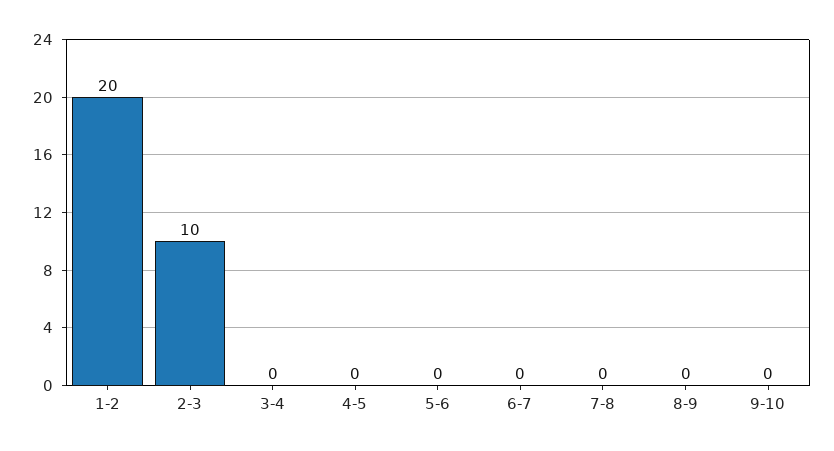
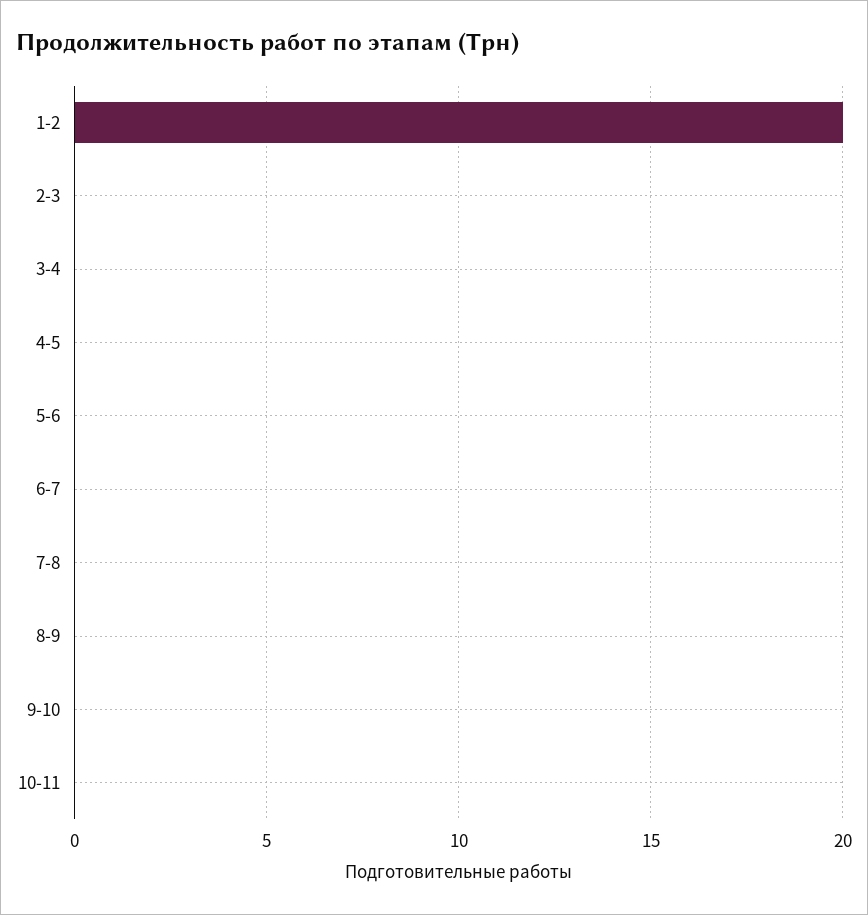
2-3: 10 -> 0
10-11: none -> 0

